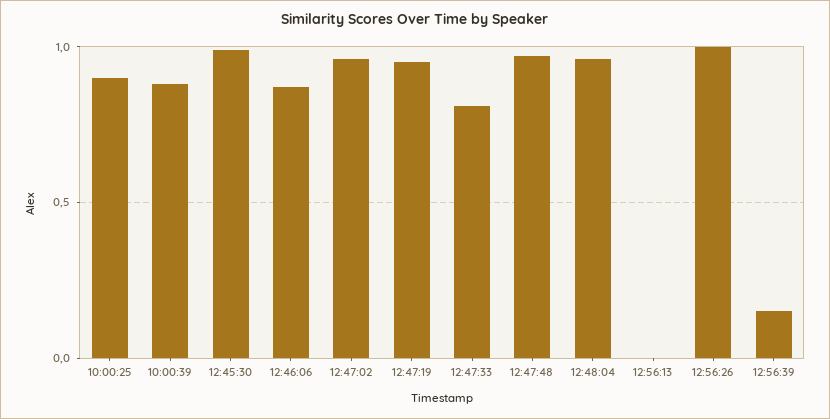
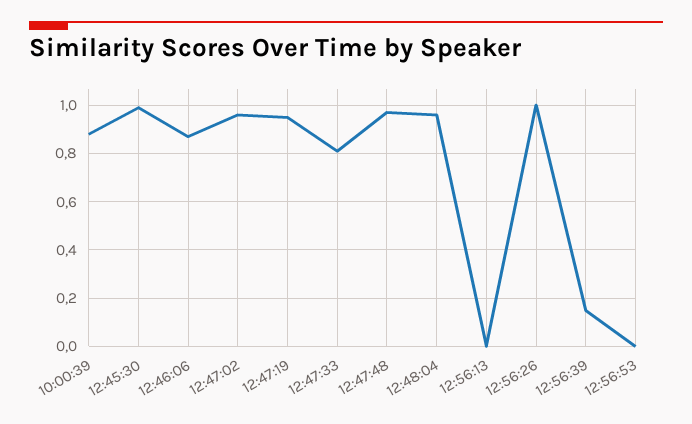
10:00:25: 0.9 -> none
12:56:53: none -> 0

